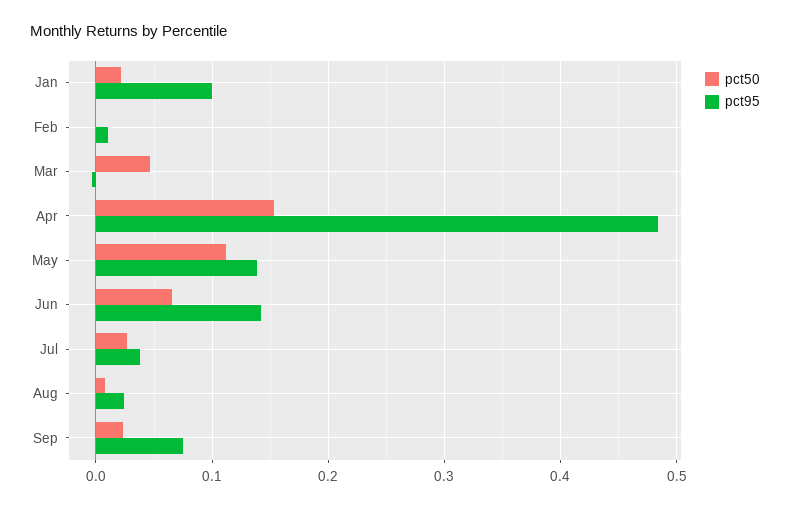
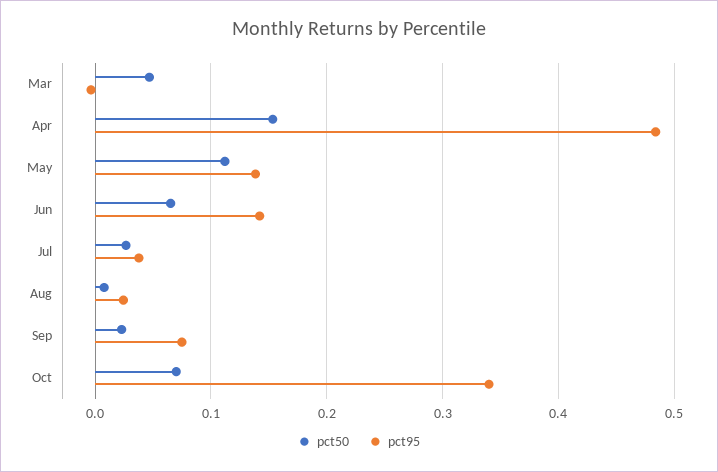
pct50, Jan: 0.02 -> none
pct95, Jan: 0.1 -> none
pct50, Feb: 0 -> none
pct95, Feb: 0.01 -> none
pct50, Oct: none -> 0.07
pct95, Oct: none -> 0.34

